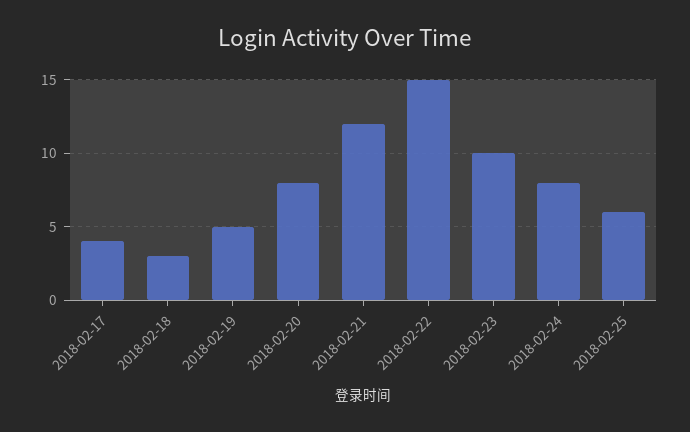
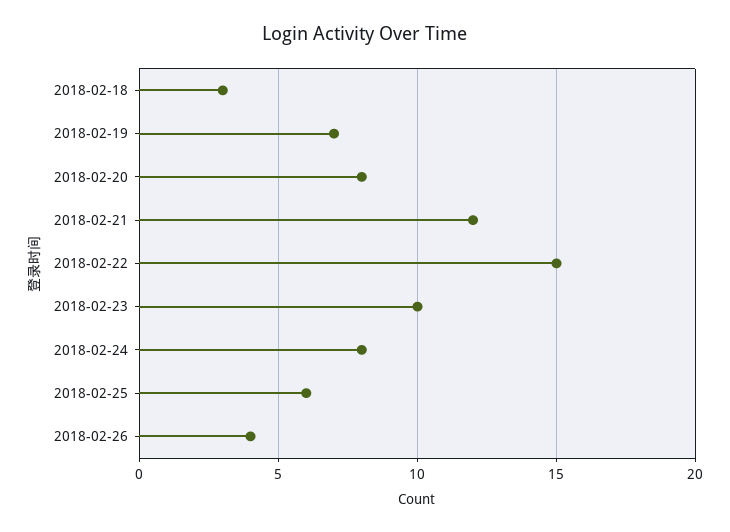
2018-02-17: 4 -> none
2018-02-19: 5 -> 7
2018-02-26: none -> 4

